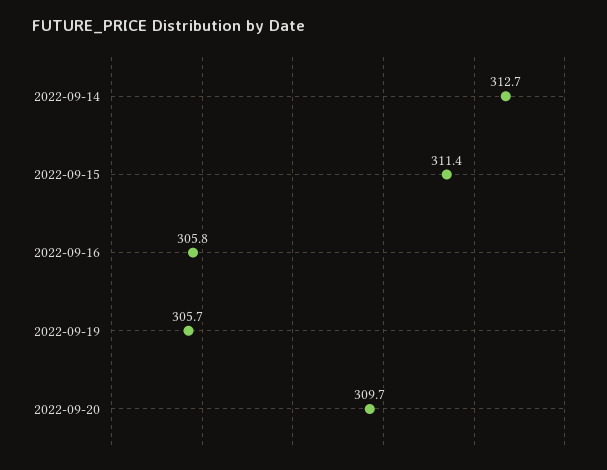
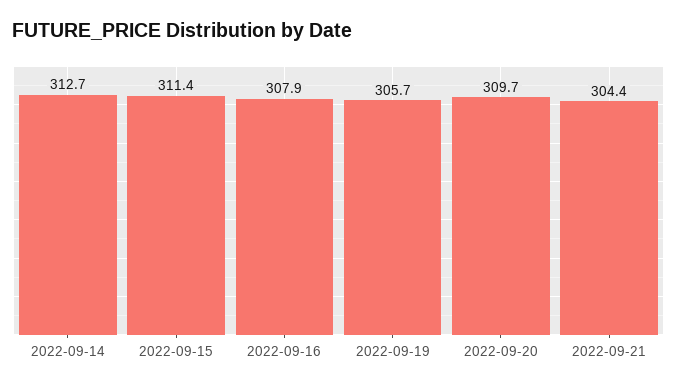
2022-09-16: 305.8 -> 307.9
2022-09-21: none -> 304.4

